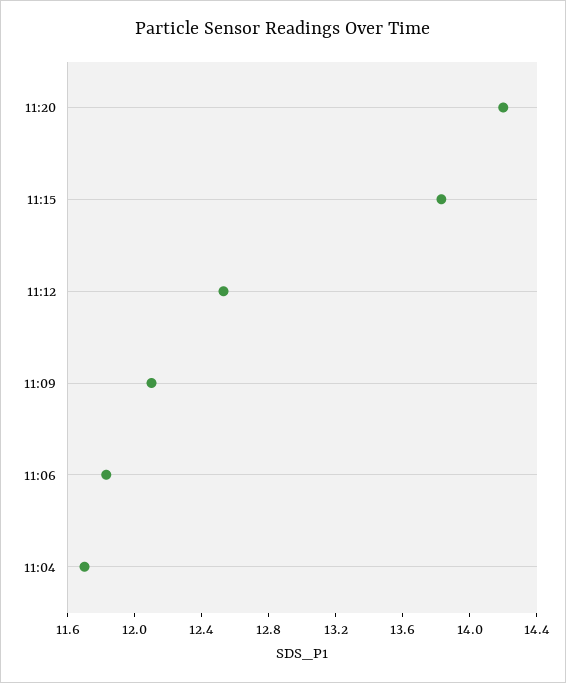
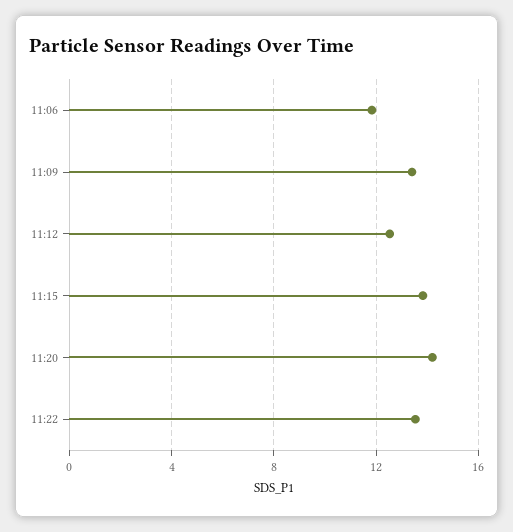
11:09: 12.1 -> 13.5
11:04: 11.7 -> none
11:22: none -> 13.5

